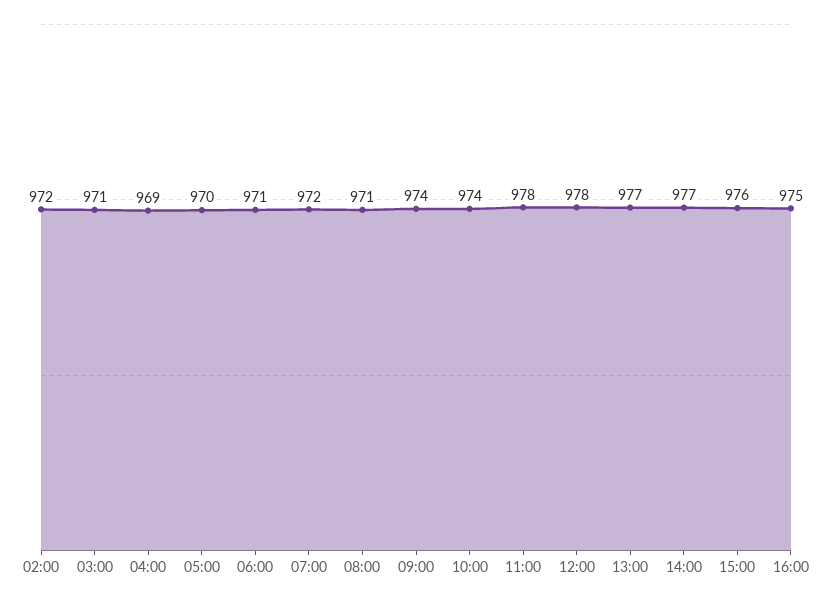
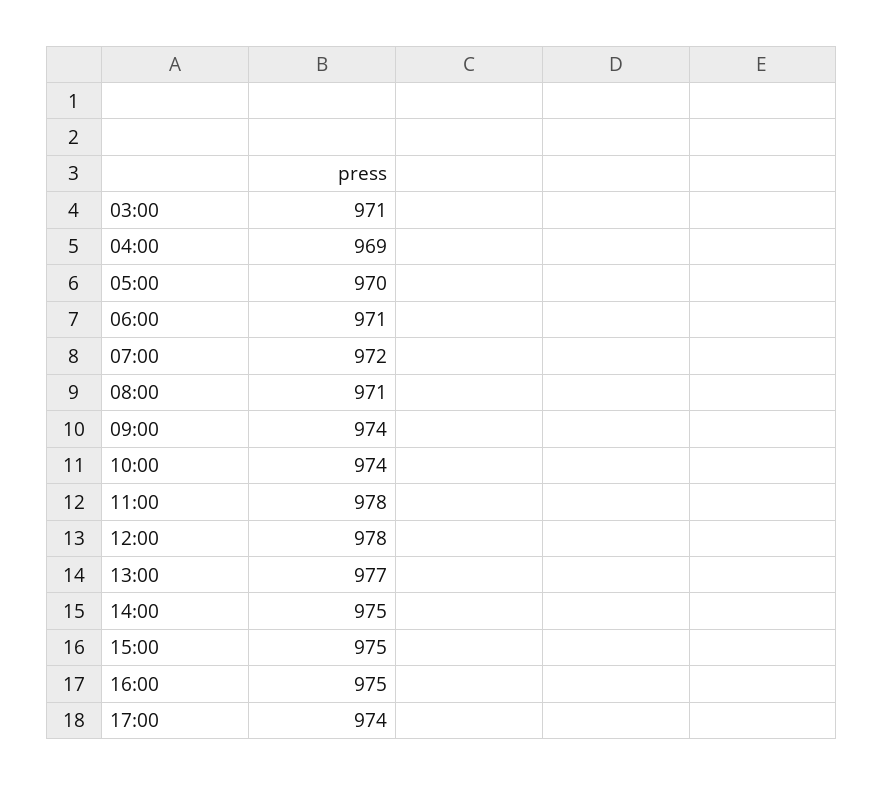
02:00: 972 -> none
14:00: 977 -> 975
15:00: 976 -> 975
17:00: none -> 974

